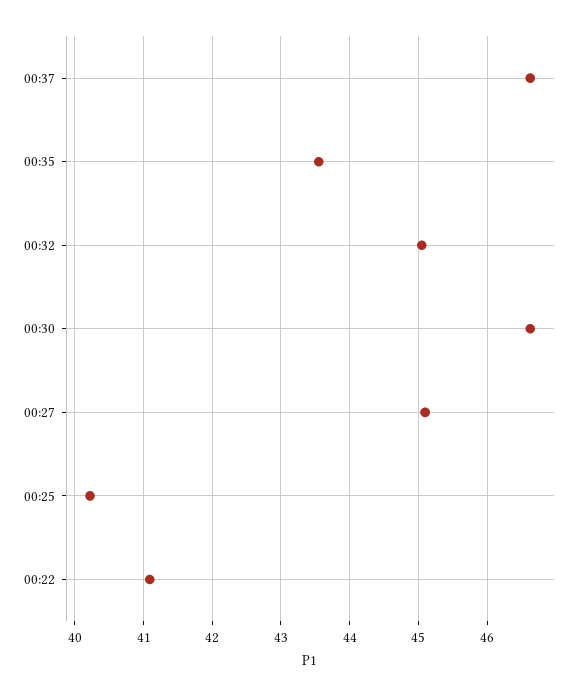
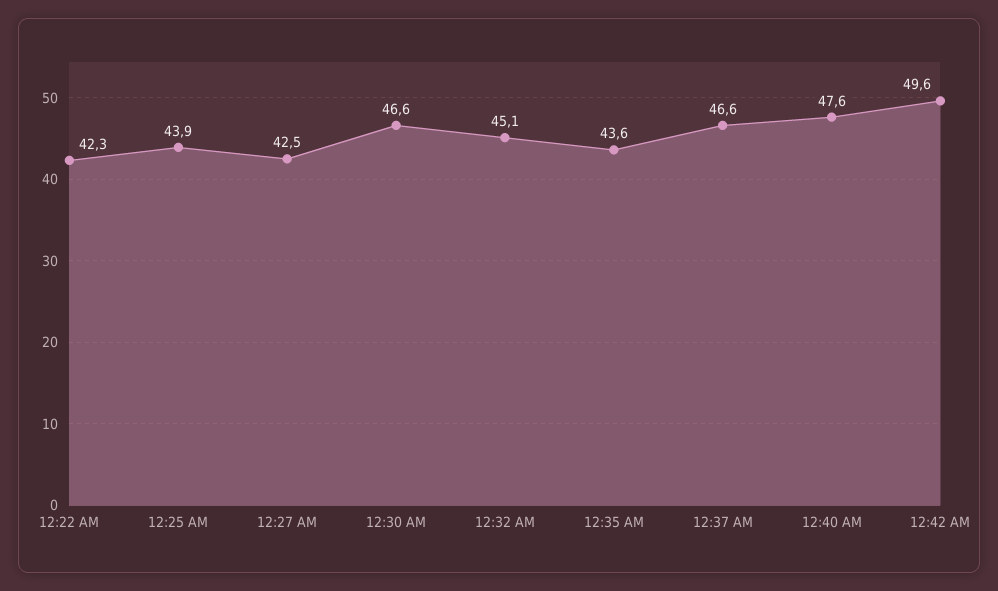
00:27: 45.1 -> 42.5
00:25: 40.2 -> 43.9
00:22: 41.1 -> 42.3
12:40 AM: none -> 47.6
12:42 AM: none -> 49.6

